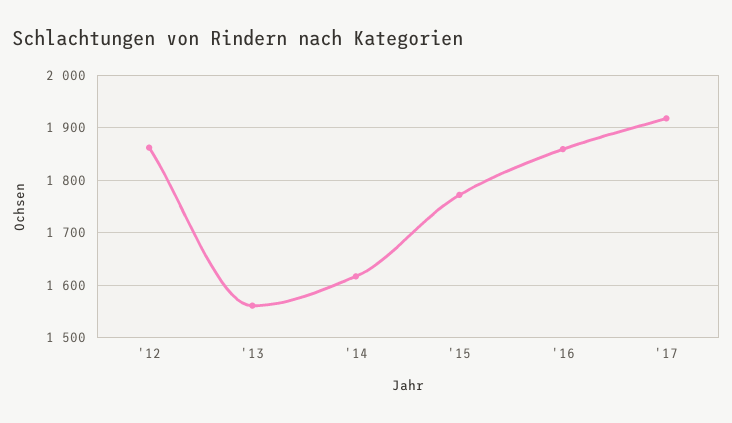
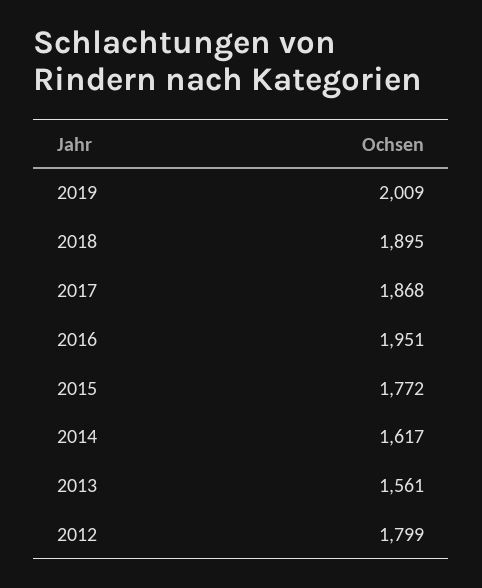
'12: 1860 -> 1799
'16: 1860 -> 1951
'17: 1920 -> 1868
2019: none -> 2009
2018: none -> 1895

